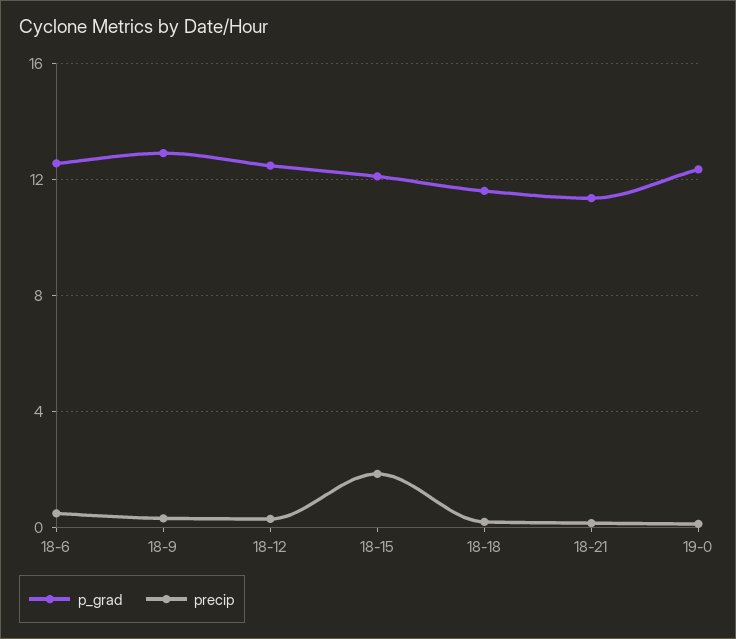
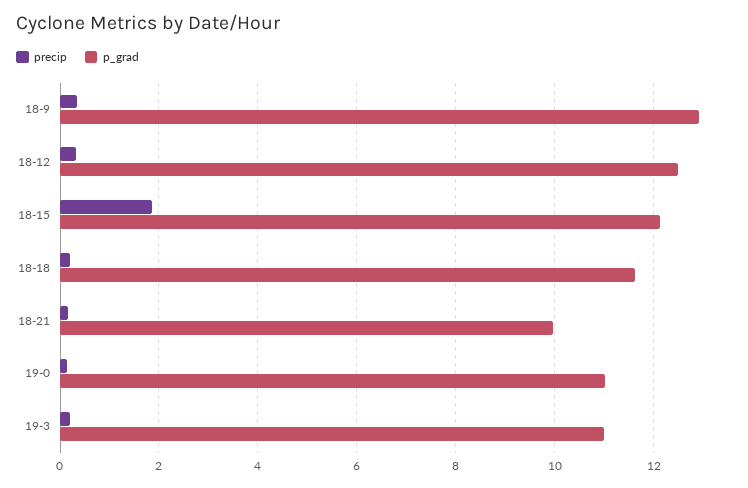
p_grad, 18-6: 12.5 -> none
precip, 18-6: 0.5 -> none
p_grad, 18-21: 11.5 -> 10
p_grad, 19-0: 12.5 -> 11
precip, 19-3: none -> 0.2
p_grad, 19-3: none -> 11

